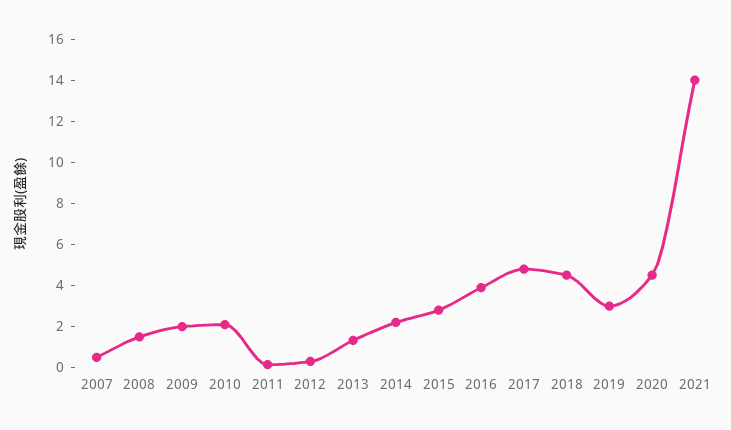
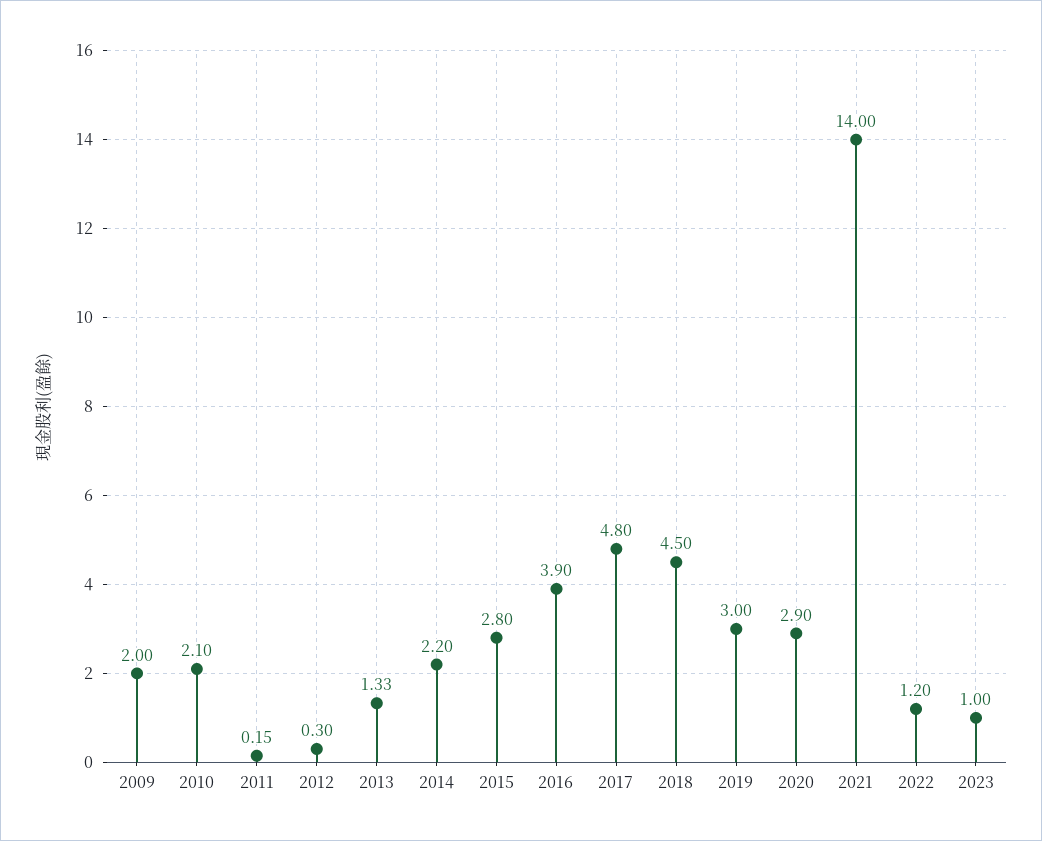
2007: 0.5 -> none
2008: 1.5 -> none
2020: 4.5 -> 2.9
2022: none -> 1.2
2023: none -> 1

